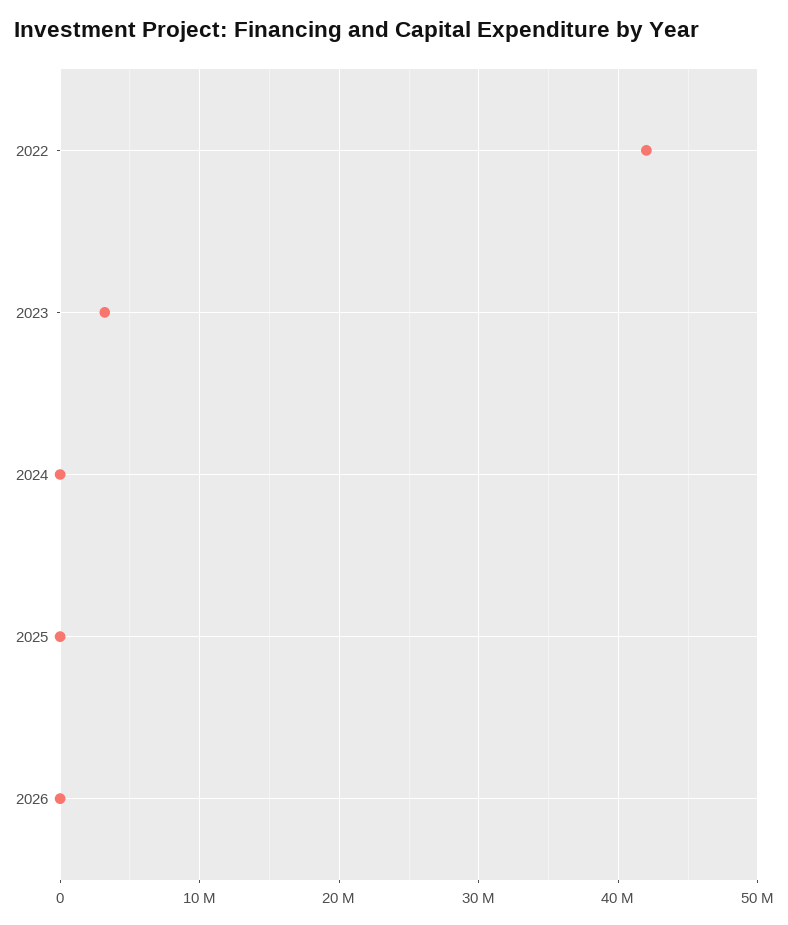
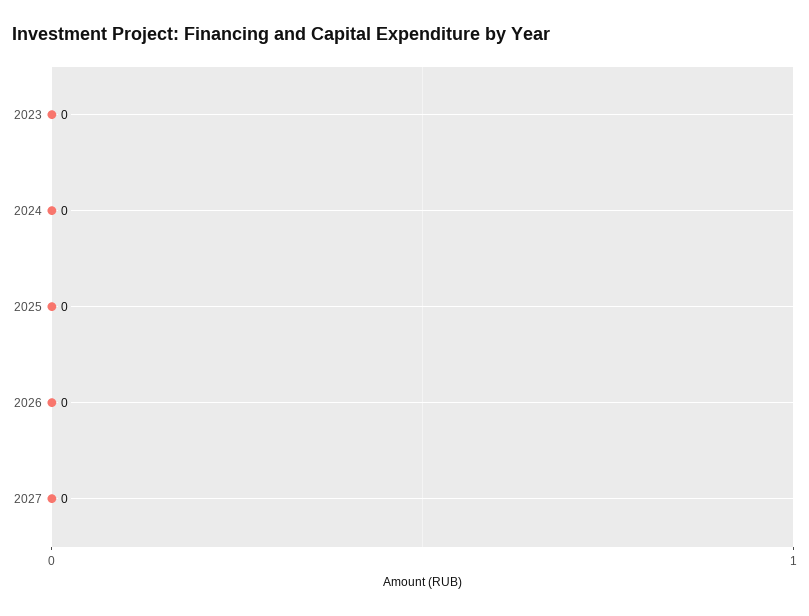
2022: 42000000 -> none
2023: 3000000 -> 0
2027: none -> 0

